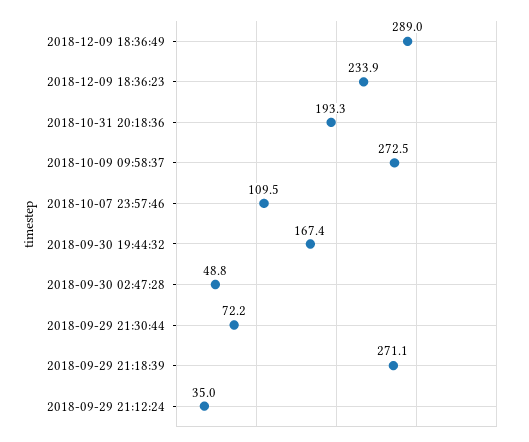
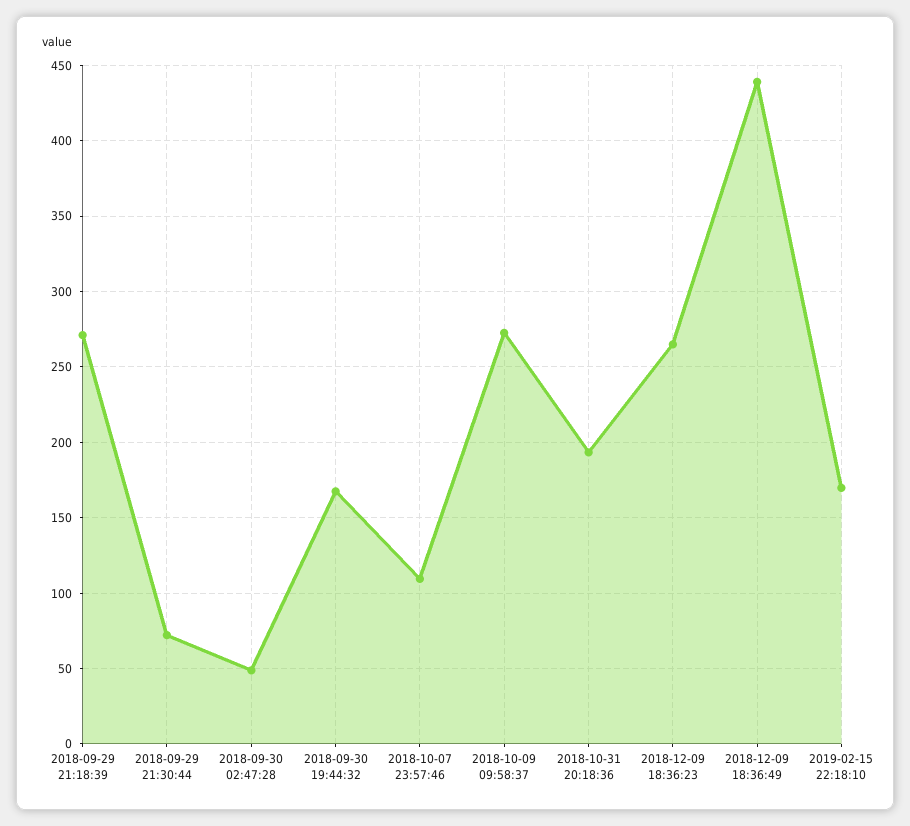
2018-12-09 18:36:49: 289 -> 440
2018-12-09 18:36:23: 233.9 -> 265
2018-09-29 21:12:24: 35 -> none
2019-02-15 22:18:10: none -> 170

